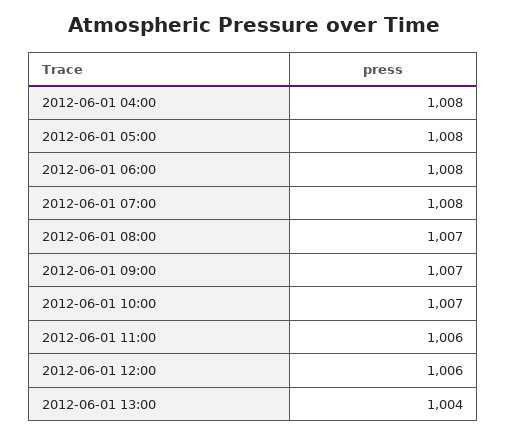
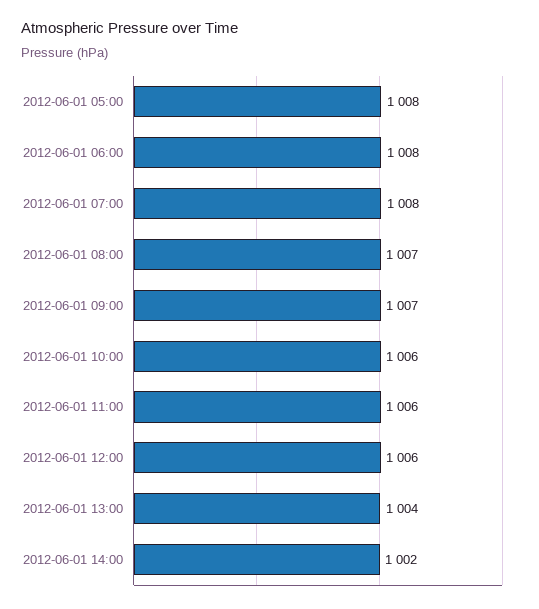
2012-06-01 04:00: 1008 -> none
2012-06-01 10:00: 1007 -> 1006
2012-06-01 14:00: none -> 1002

